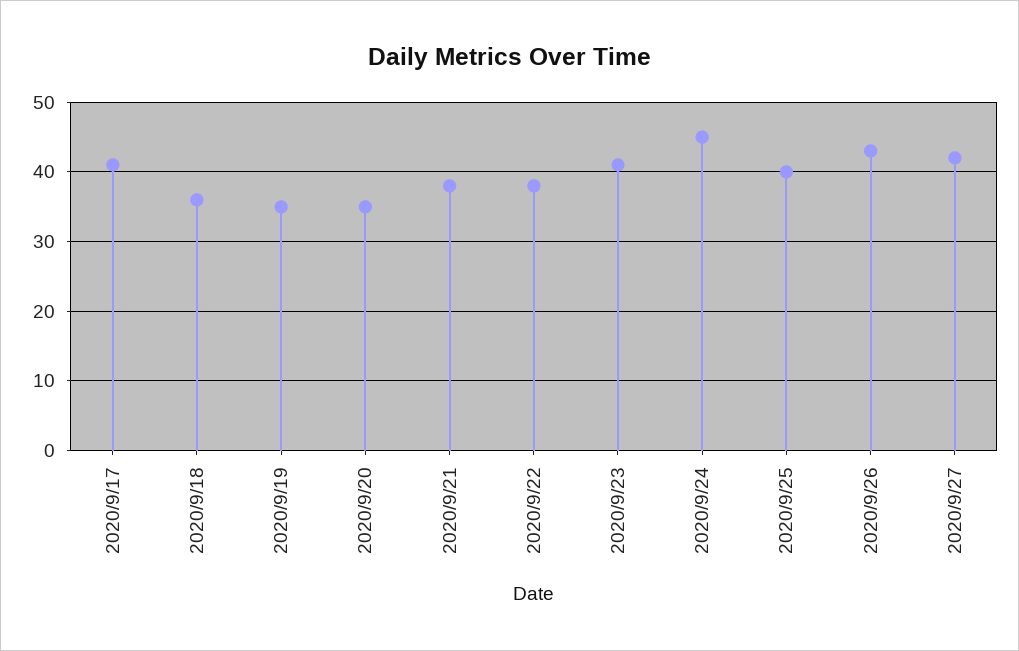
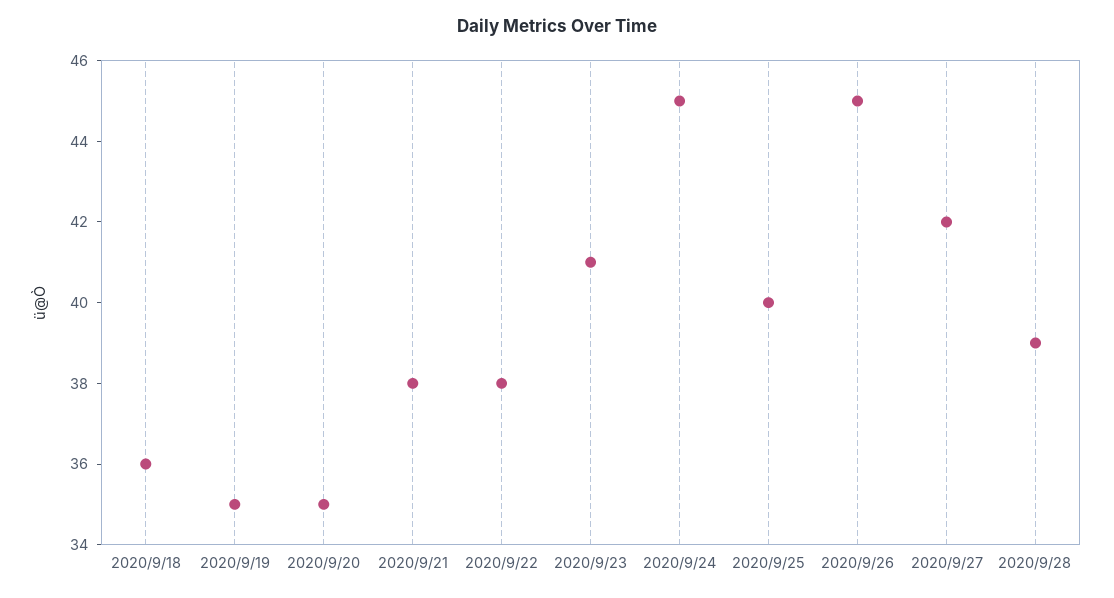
2020/9/17: 41 -> none
2020/9/26: 43 -> 45
2020/9/28: none -> 39

